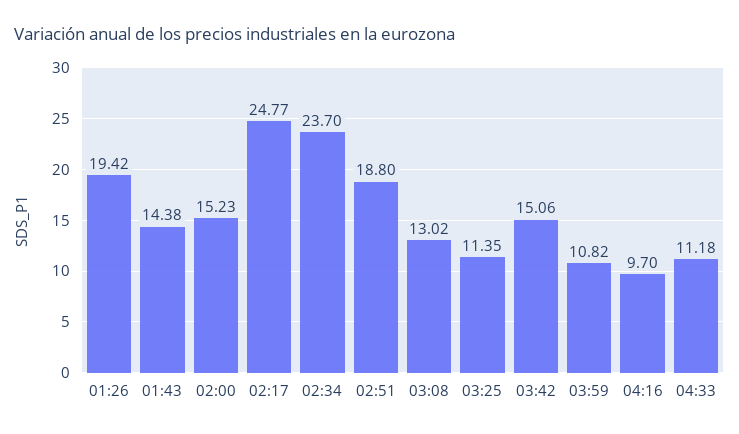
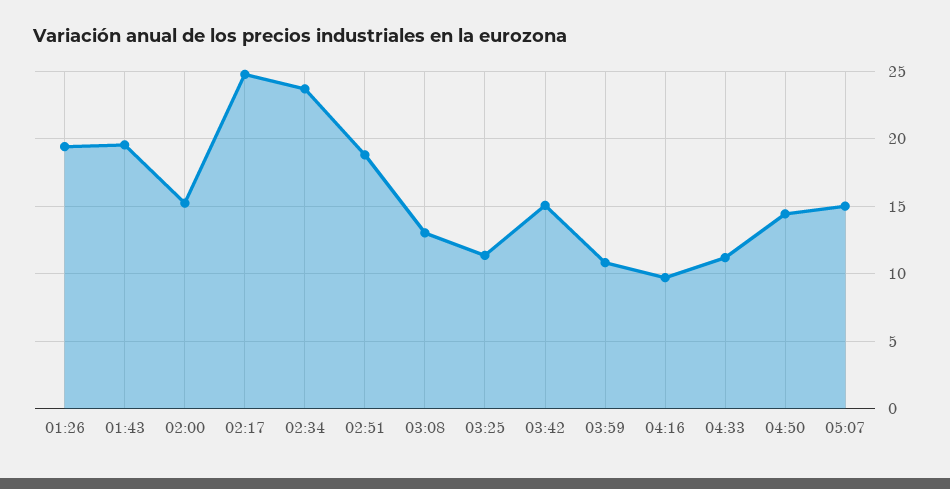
01:43: 14.38 -> 19.5
04:50: none -> 14.5
05:07: none -> 15

